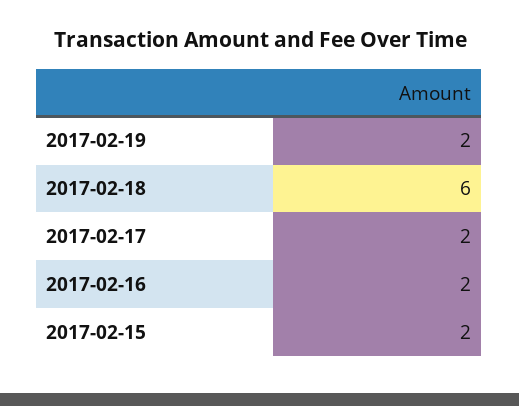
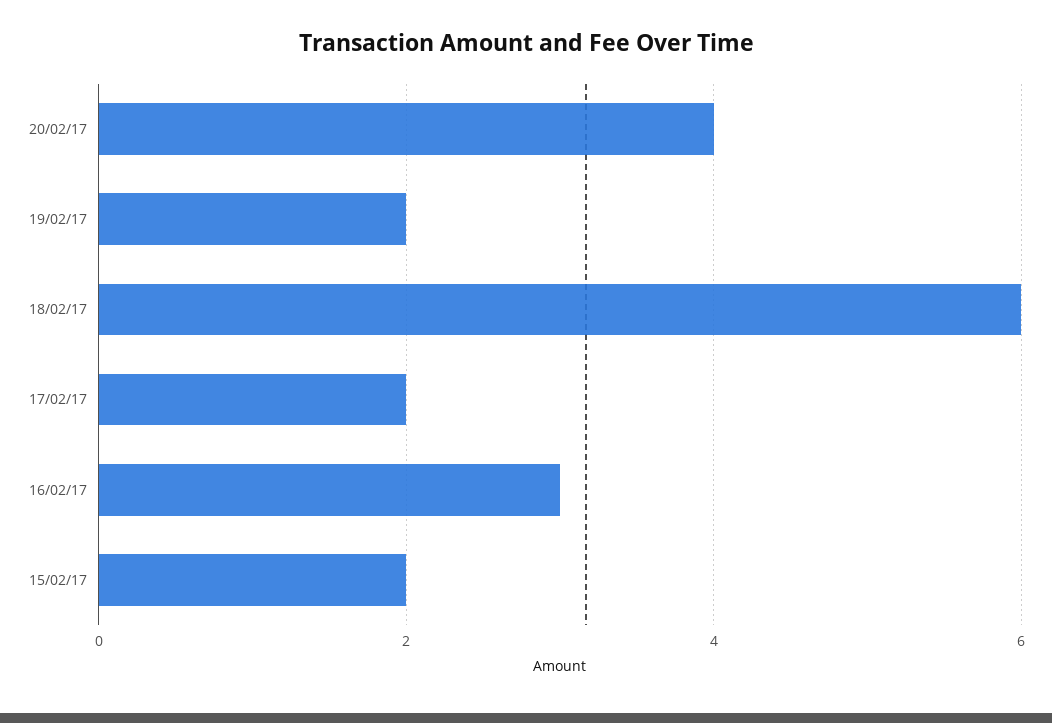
2017-02-16: 2 -> 3
20/02/17: none -> 4

